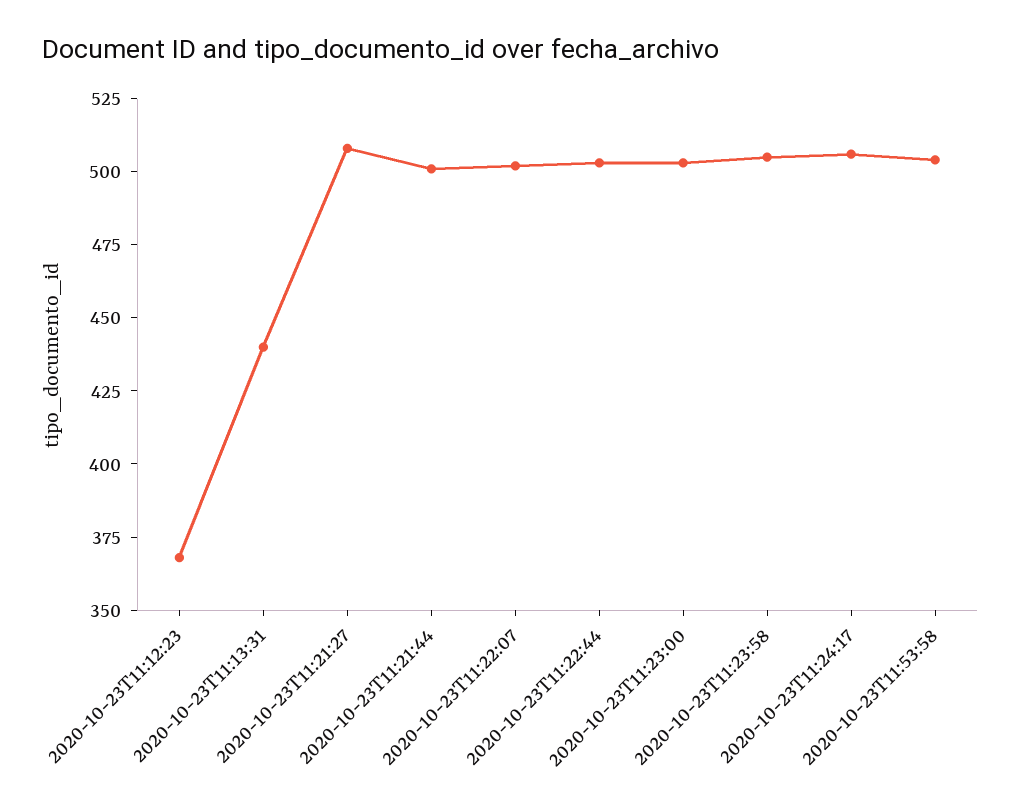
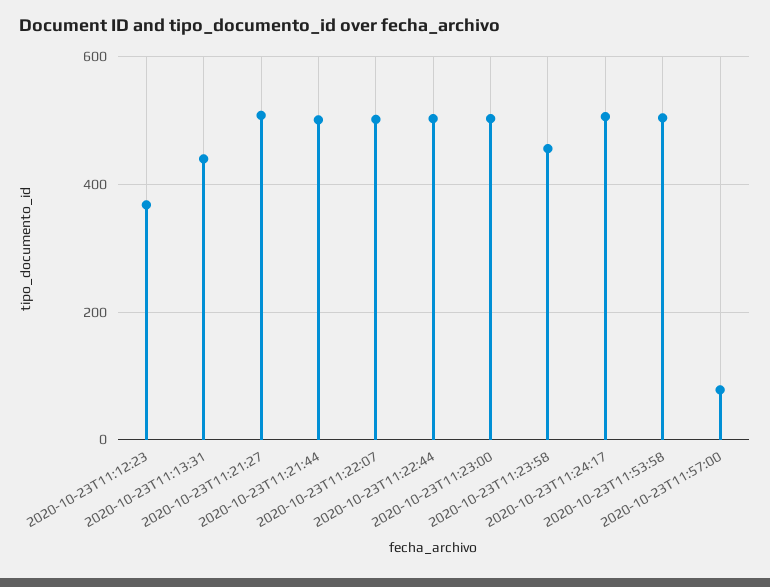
2020-10-23T11:23:58: 505 -> 460
2020-10-23T11:57:00: none -> 80

